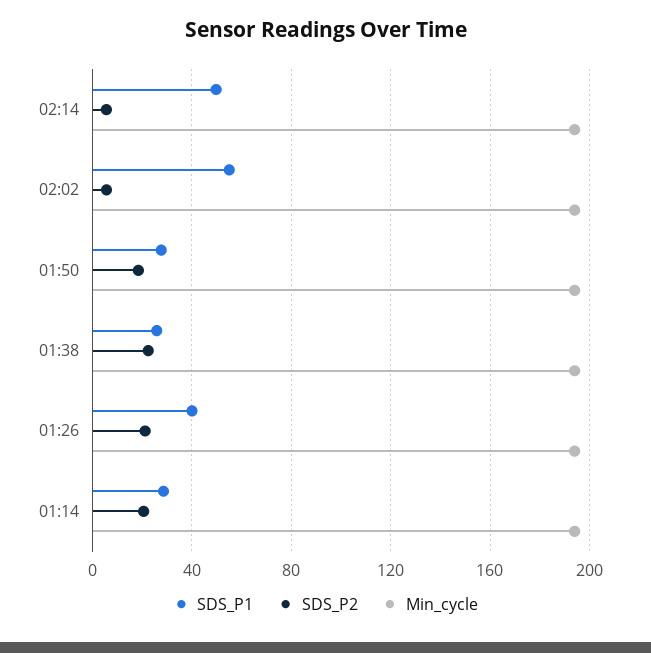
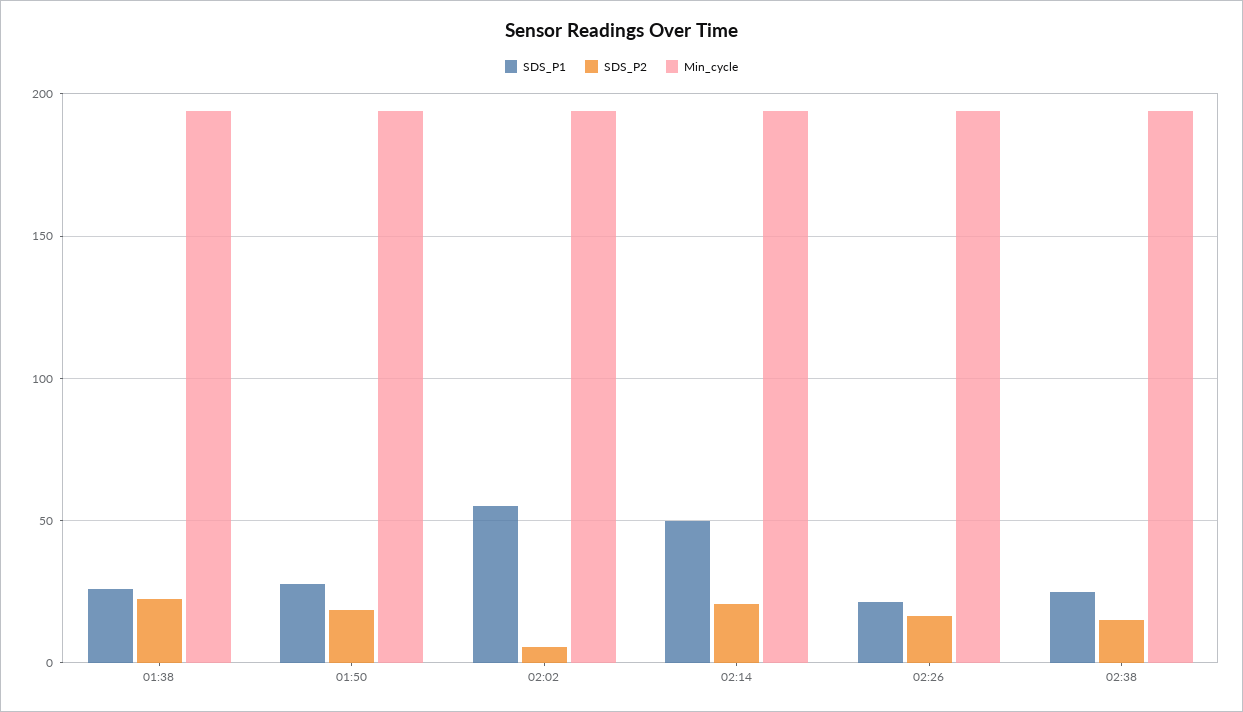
SDS_P2, 02:14: 5 -> 20
SDS_P1, 01:26: 40 -> none
SDS_P2, 01:26: 20 -> none
Min_cycle, 01:26: 195 -> none
SDS_P1, 01:14: 30 -> none
SDS_P2, 01:14: 20 -> none
Min_cycle, 01:14: 195 -> none
SDS_P1, 02:26: none -> 20
SDS_P2, 02:26: none -> 15
Min_cycle, 02:26: none -> 195
SDS_P1, 02:38: none -> 25
SDS_P2, 02:38: none -> 15
Min_cycle, 02:38: none -> 195

